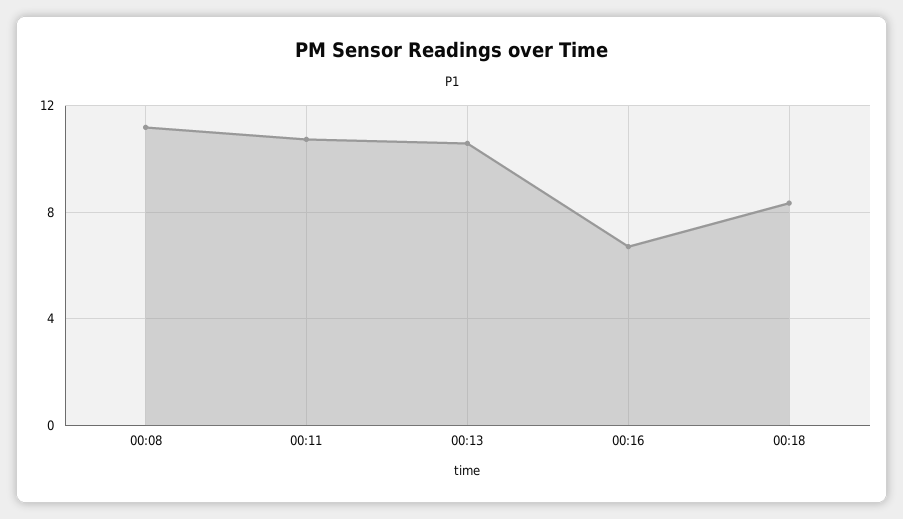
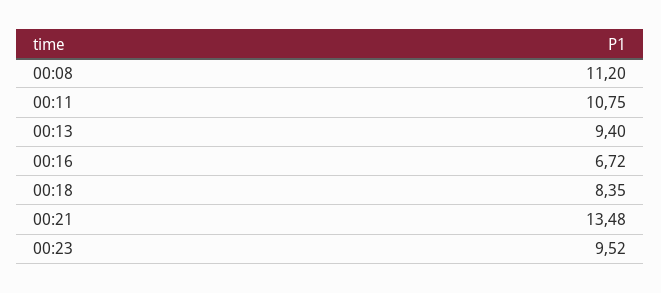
00:13: 10.5 -> 9.4
00:21: none -> 13.48
00:23: none -> 9.52

